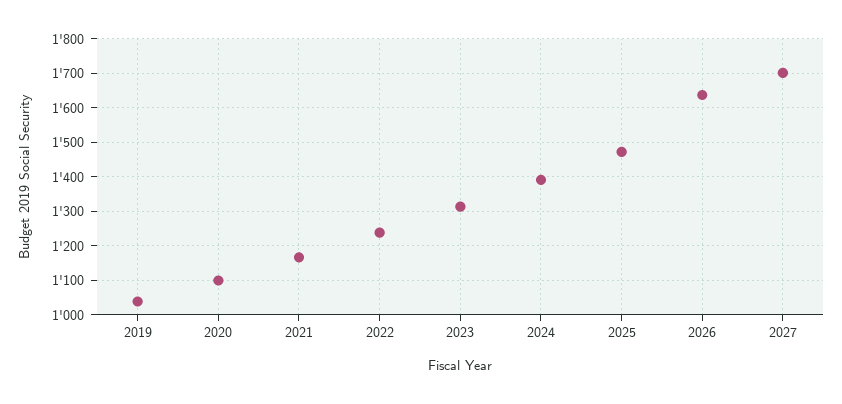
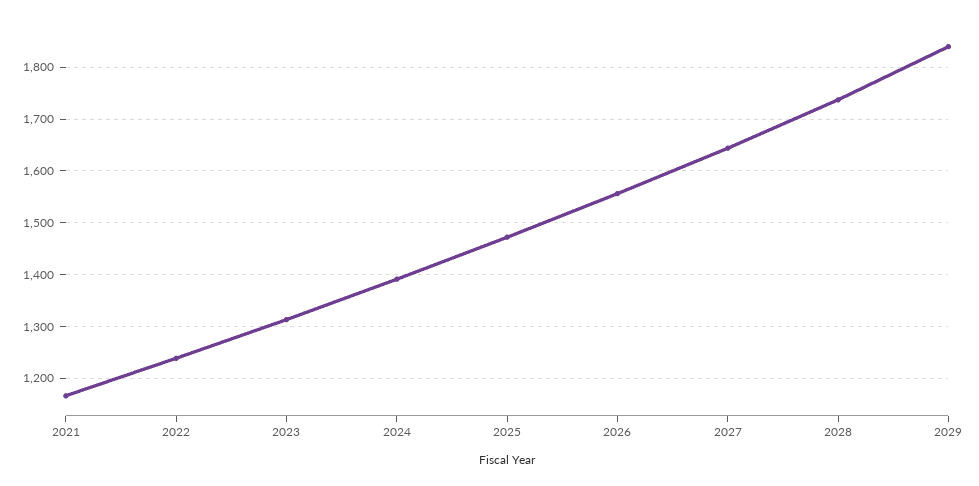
2019: 1040 -> none
2020: 1100 -> none
2026: 1640 -> 1560
2027: 1700 -> 1640
2028: none -> 1740
2029: none -> 1840

